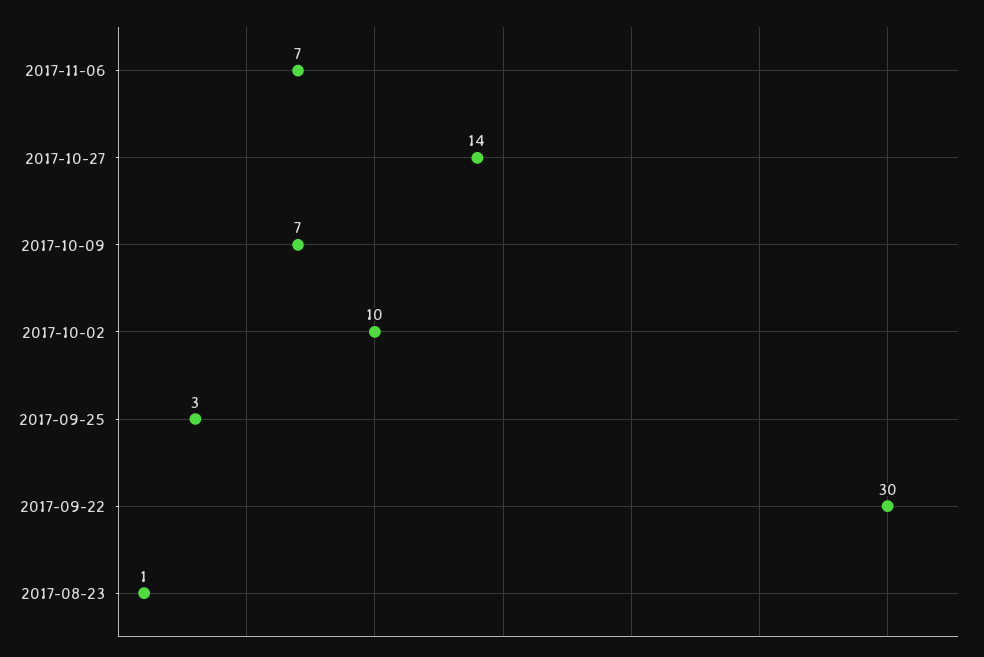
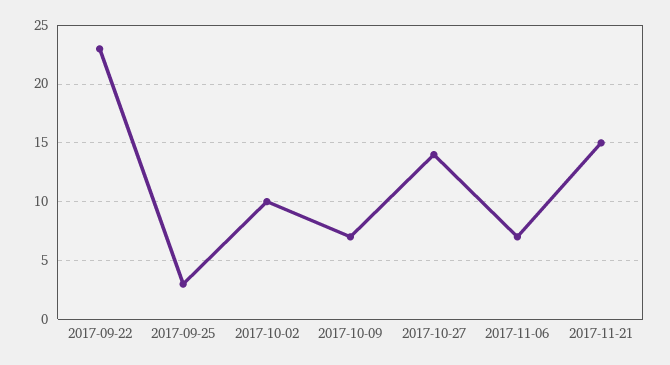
2017-09-22: 30 -> 23
2017-08-23: 1 -> none
2017-11-21: none -> 15

